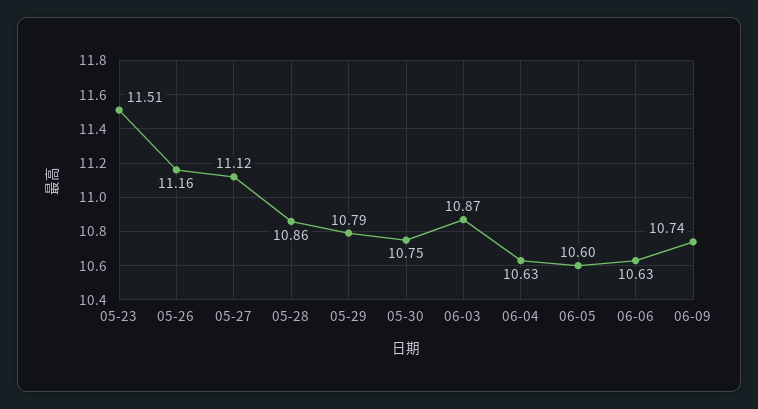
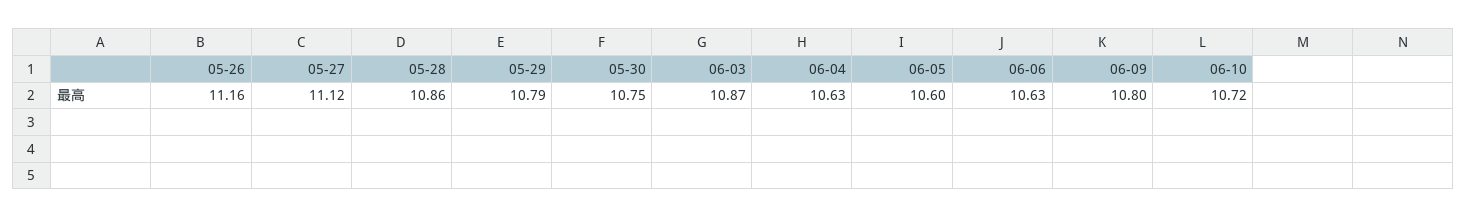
05-23: 11.51 -> none
06-09: 10.74 -> 10.8
06-10: none -> 10.72

